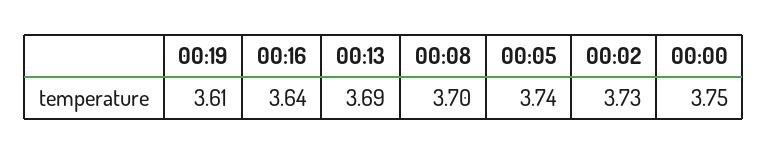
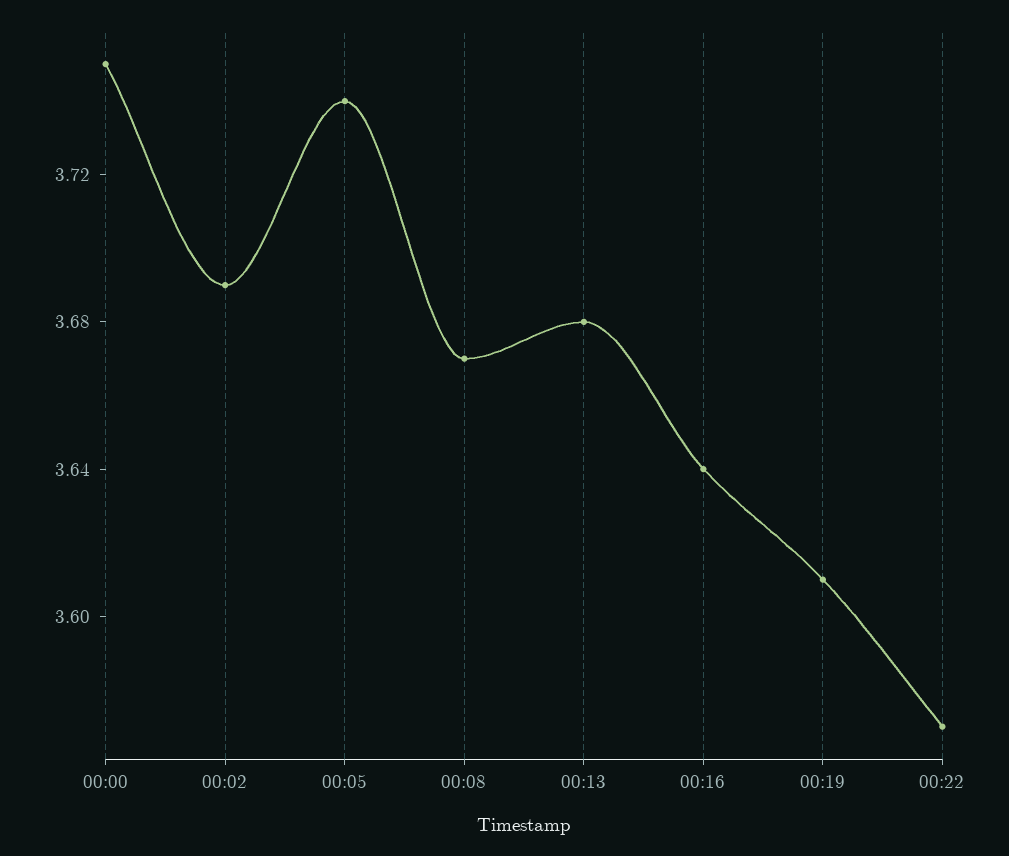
00:13: 3.69 -> 3.68
00:08: 3.7 -> 3.67
00:02: 3.73 -> 3.69
00:22: none -> 3.57

